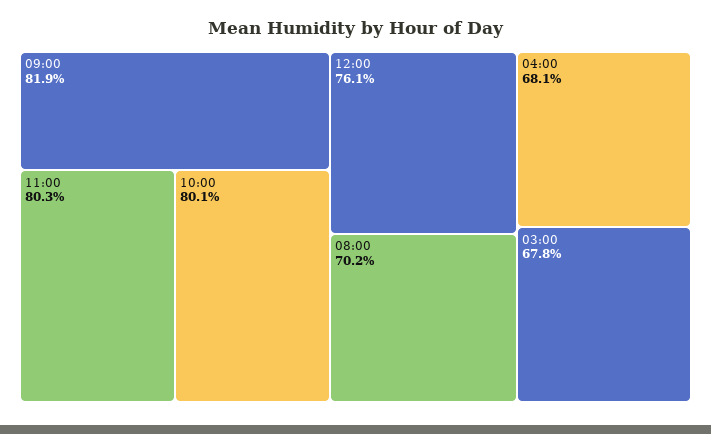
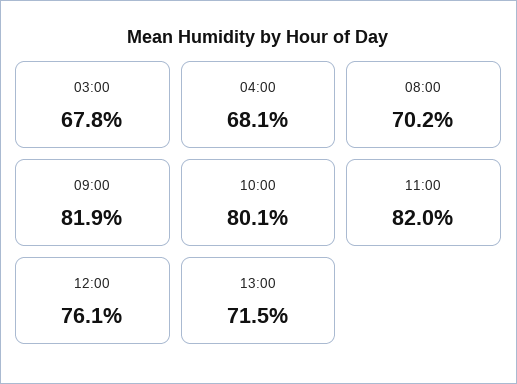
11:00: 80.3 -> 82
13:00: none -> 71.5

